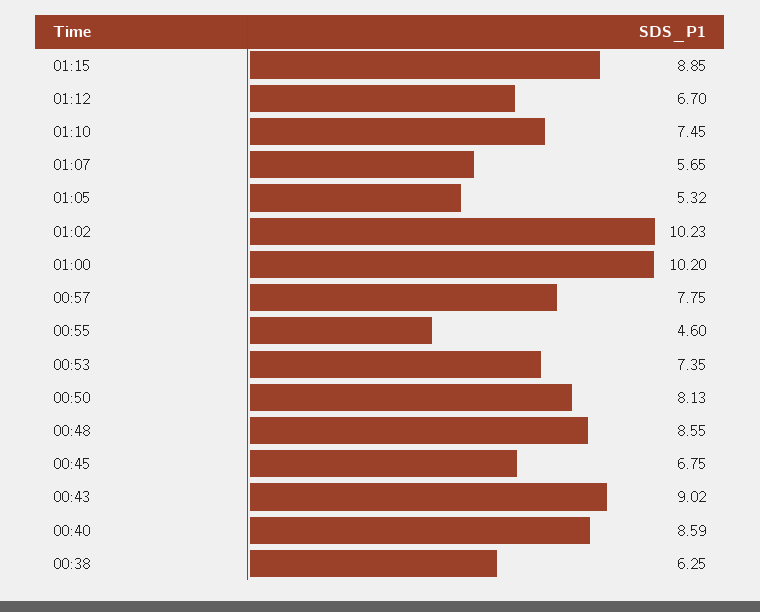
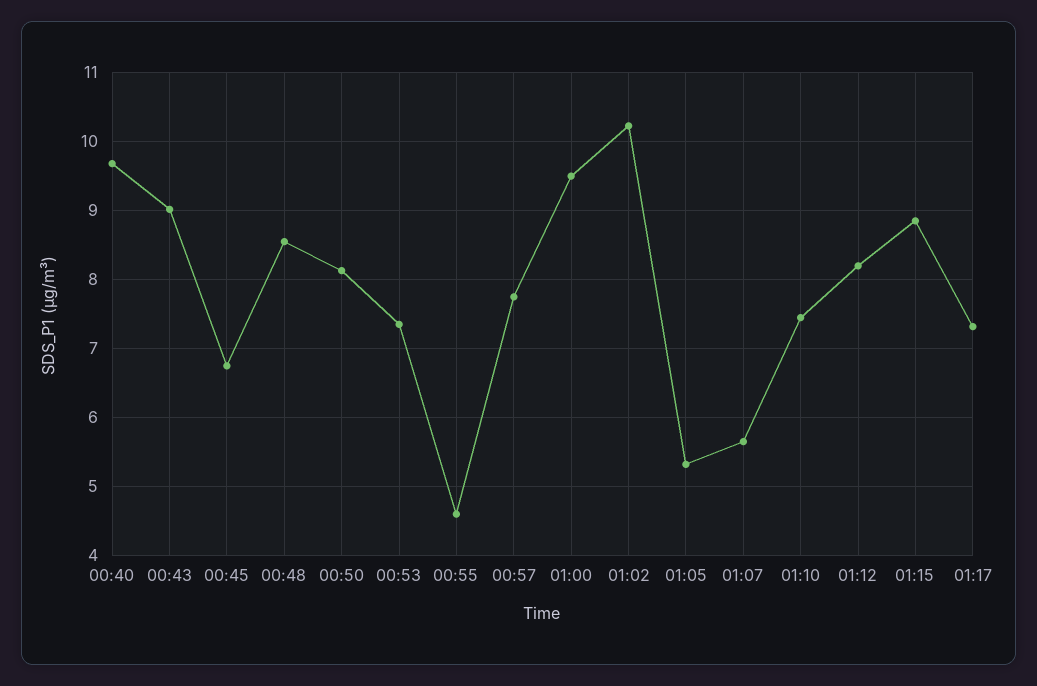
01:12: 6.7 -> 8.2
01:00: 10.2 -> 9.5
00:40: 8.59 -> 9.7
00:38: 6.25 -> none
01:17: none -> 7.3

